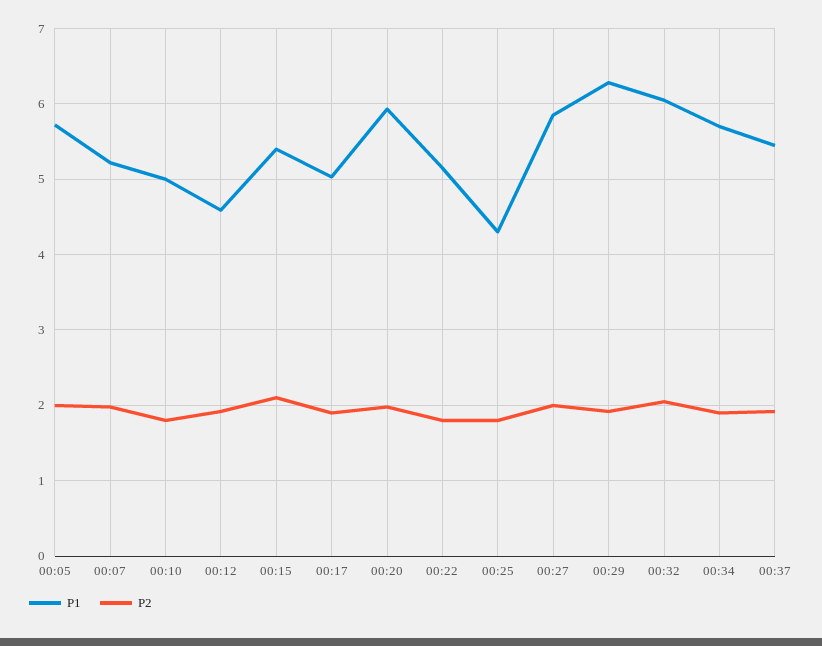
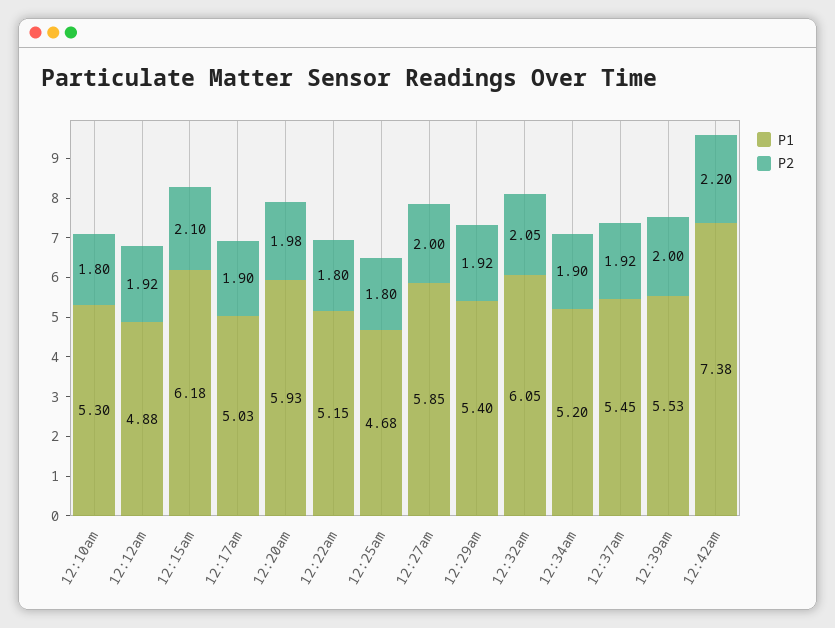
P1, 00:05: 5.7 -> none
P2, 00:05: 2 -> none
P1, 00:07: 5.2 -> none
P2, 00:07: 2 -> none
P1, 00:10: 5 -> 5.3
P1, 00:12: 4.6 -> 4.88
P1, 00:15: 5.4 -> 6.18
P1, 00:25: 4.3 -> 4.68
P1, 00:29: 6.3 -> 5.4
P1, 00:34: 5.7 -> 5.2
P1, 12:39am: none -> 5.53
P2, 12:39am: none -> 2
P1, 12:42am: none -> 7.38
P2, 12:42am: none -> 2.2

